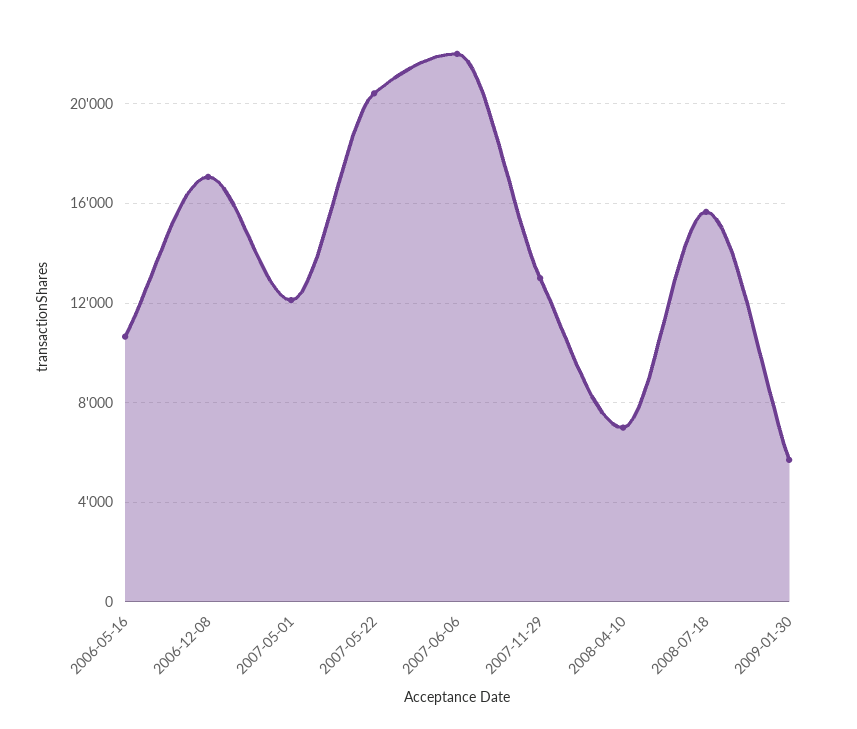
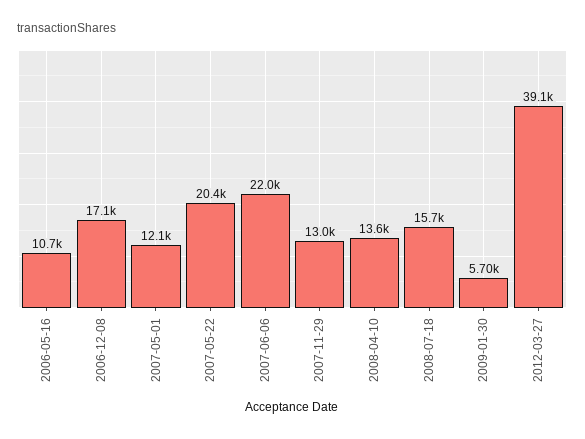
2008-04-10: 7000 -> 13600
2012-03-27: none -> 39100

